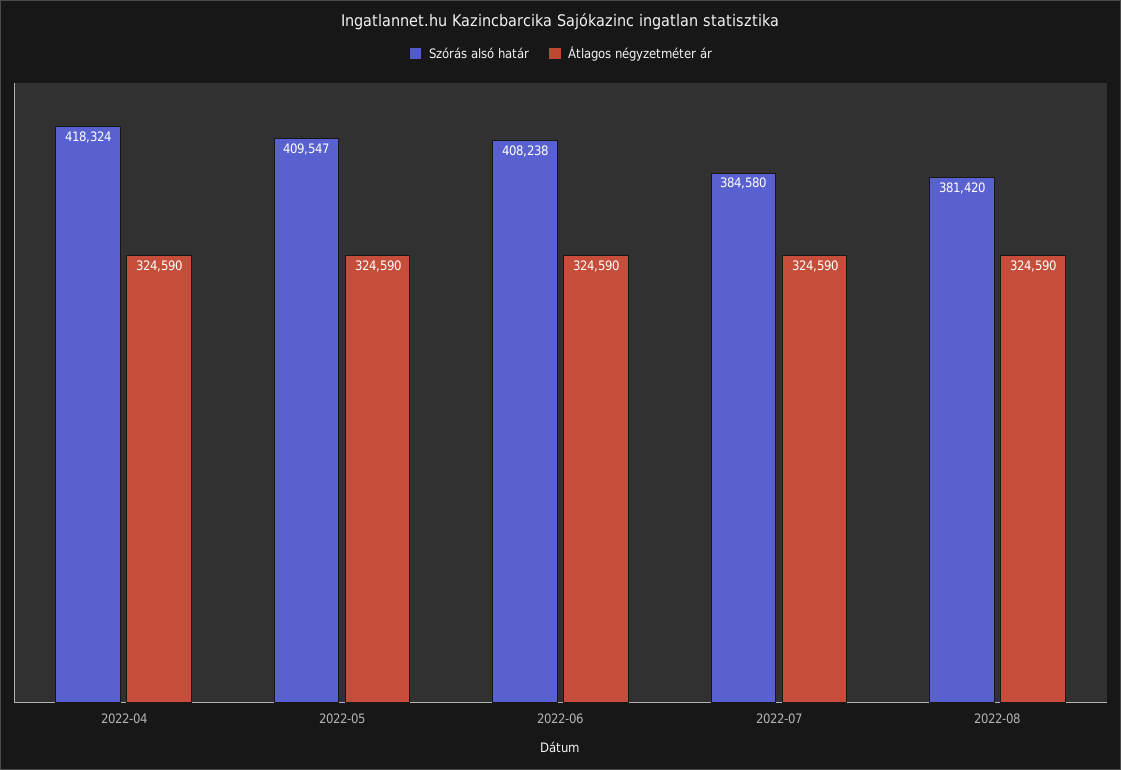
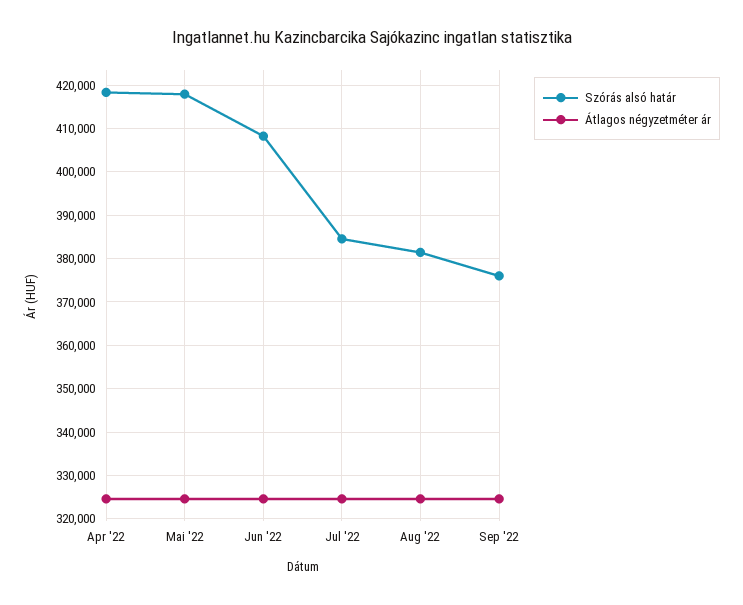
Szórás alsó határ, 2022-05: 409547 -> 418000
Szórás alsó határ, Sep '22: none -> 376000
Átlagos négyzetméter ár, Sep '22: none -> 324000

